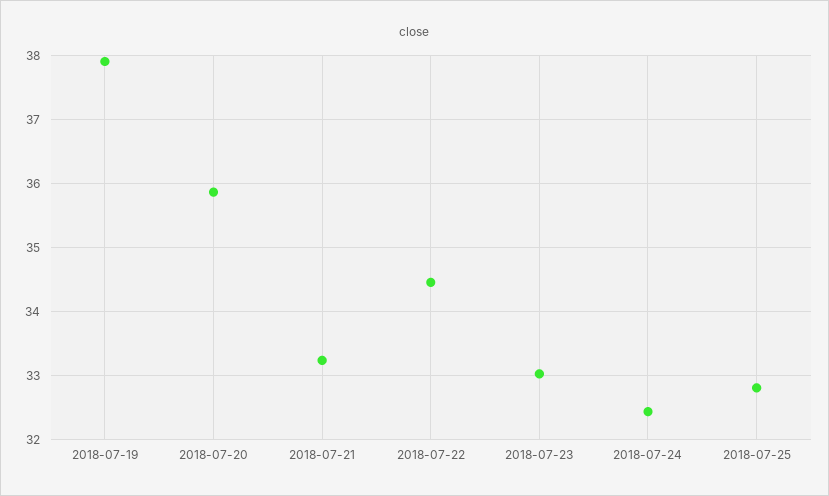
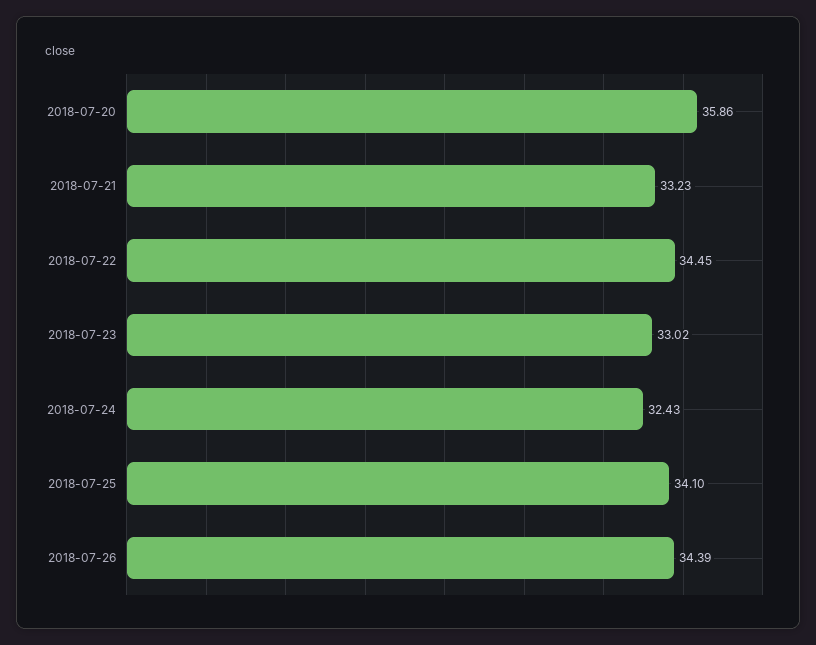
2018-07-19: 37.9 -> none
2018-07-25: 32.8 -> 34.1
2018-07-26: none -> 34.39

